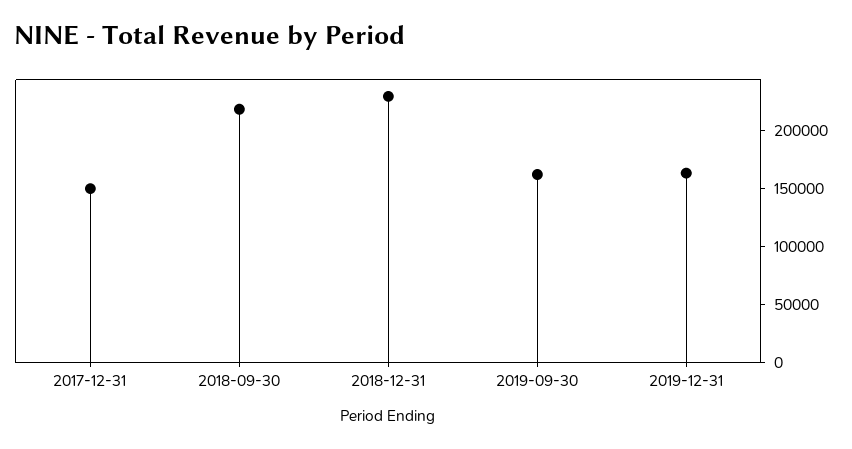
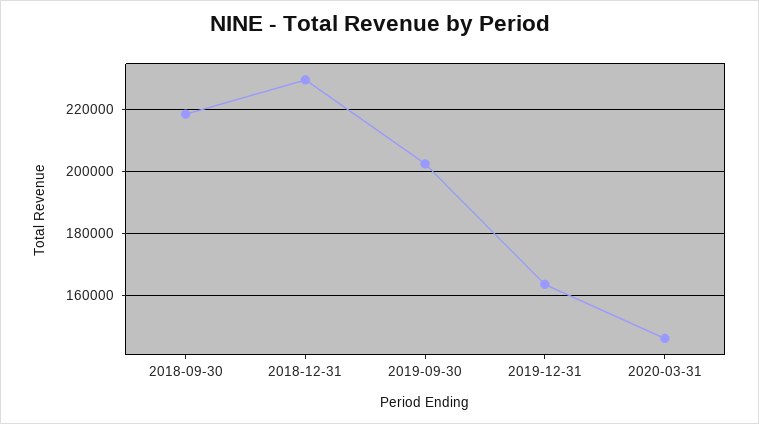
2017-12-31: 150000 -> none
2019-09-30: 160000 -> 202000
2020-03-31: none -> 146000

